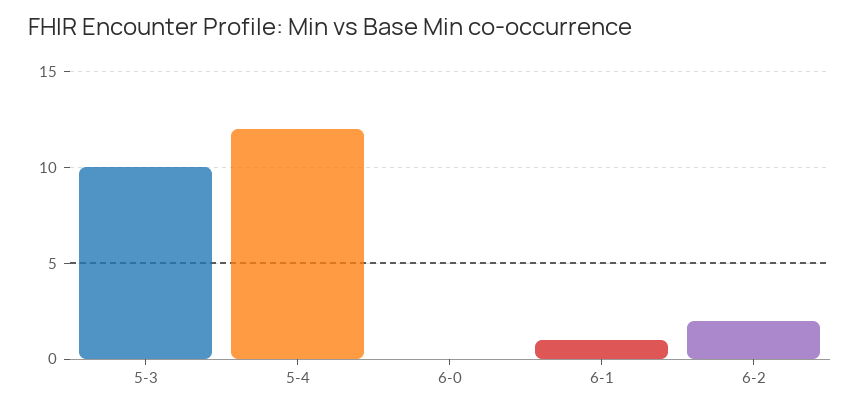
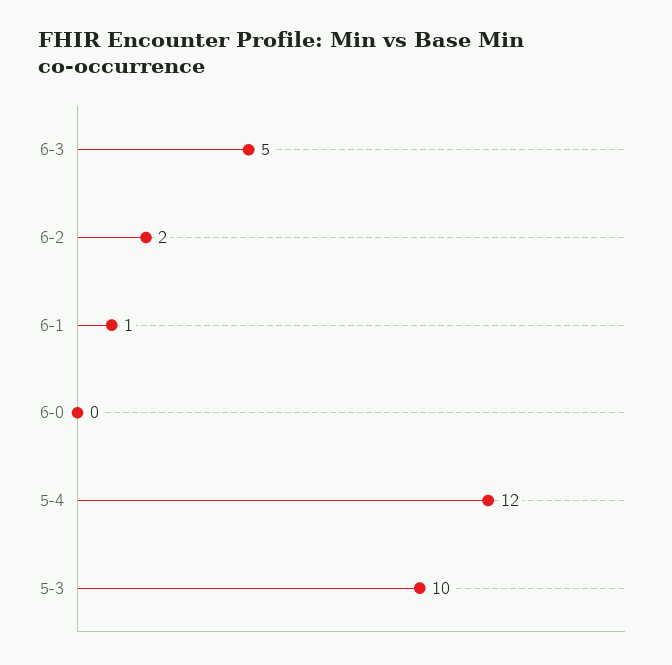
6-3: none -> 5

